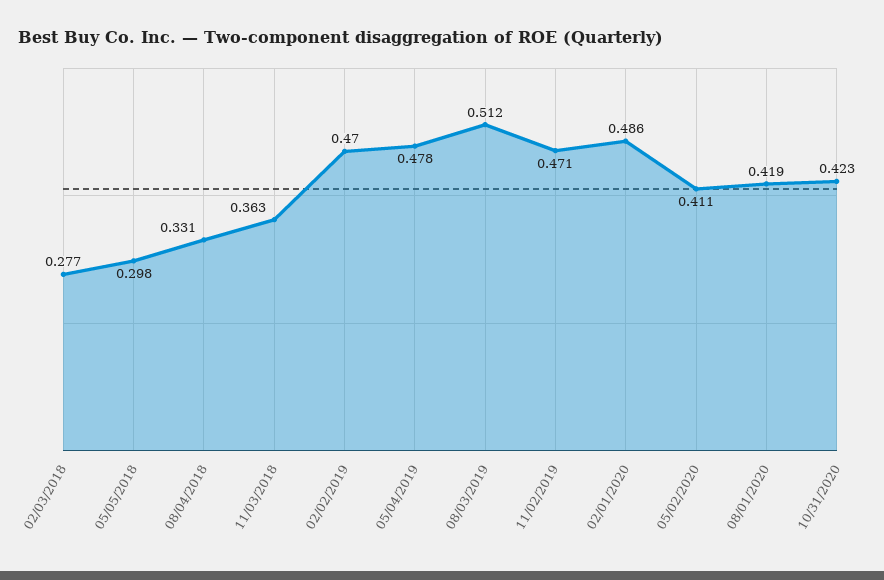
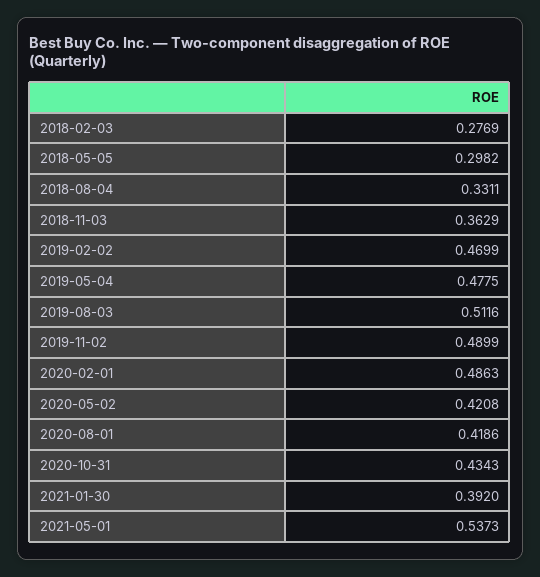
11/02/2019: 0.471 -> 0.4899
05/02/2020: 0.411 -> 0.4208
10/31/2020: 0.423 -> 0.4343
2021-01-30: none -> 0.392
2021-05-01: none -> 0.5373

